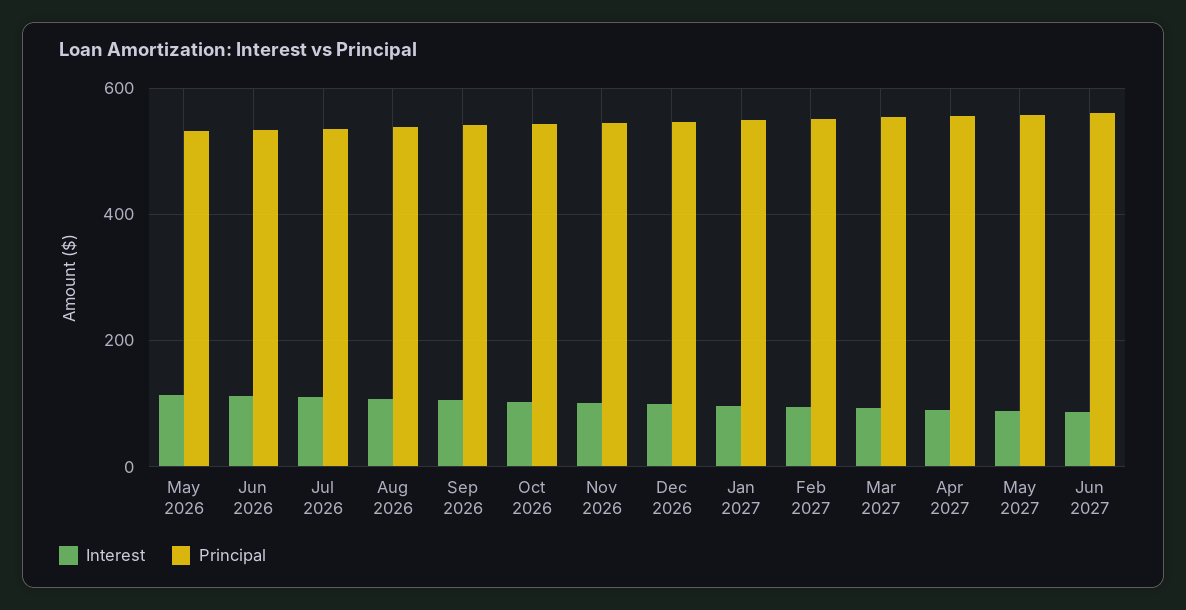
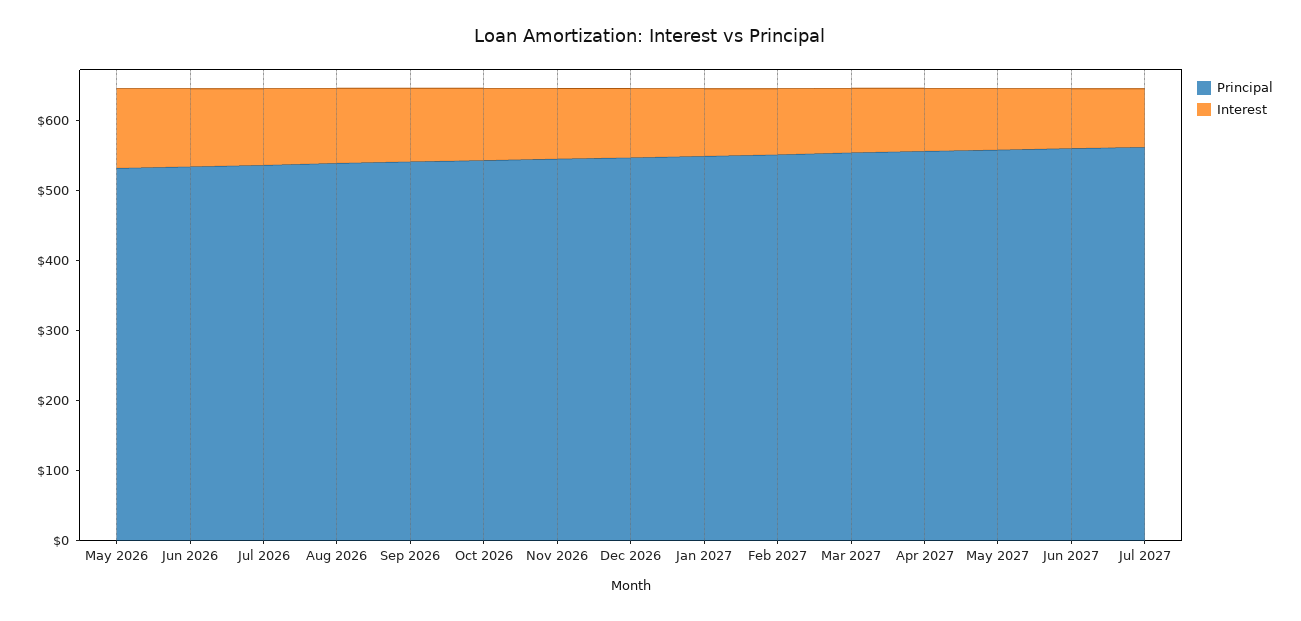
Principal, Jul 2027: none -> 560
Interest, Jul 2027: none -> 80

